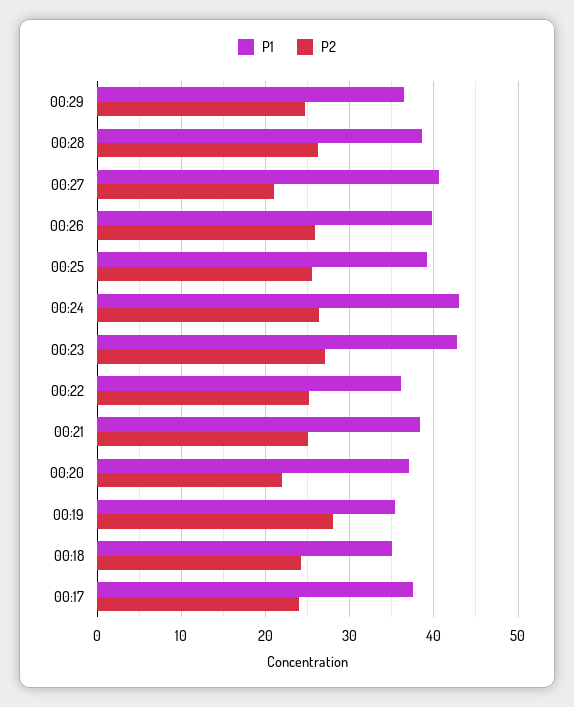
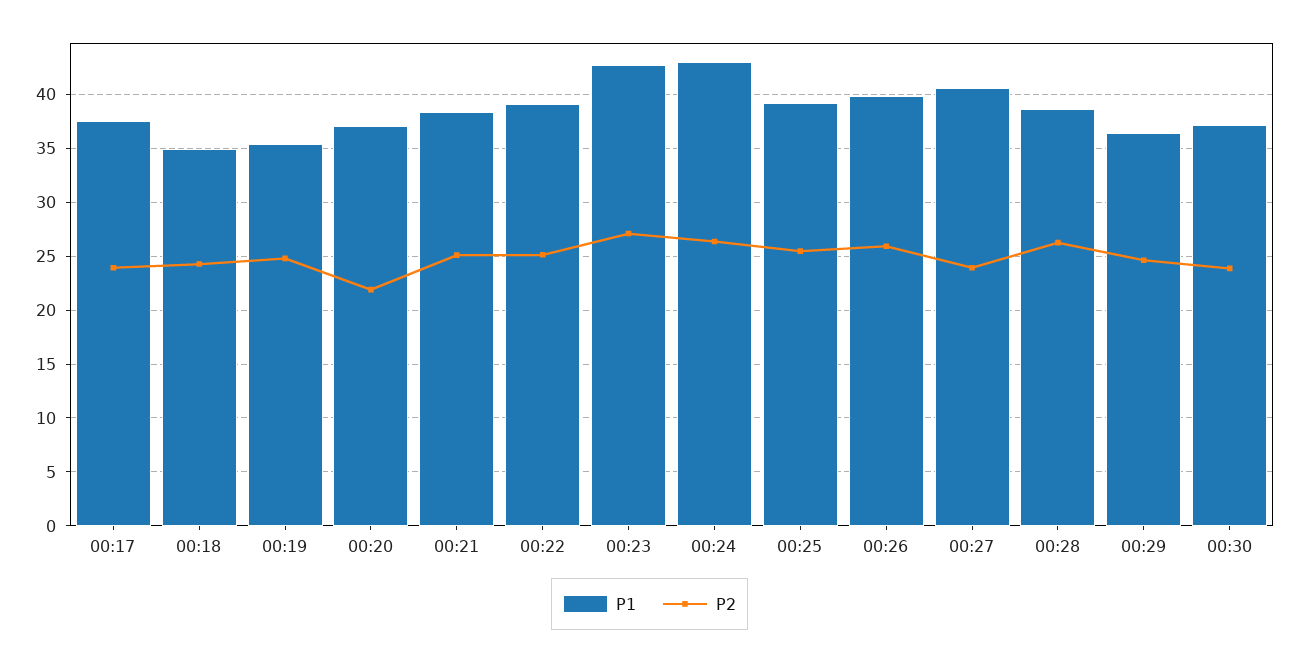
P2, 00:27: 21 -> 24
P1, 00:22: 36 -> 39
P2, 00:19: 28 -> 25
P1, 00:30: none -> 37
P2, 00:30: none -> 24

